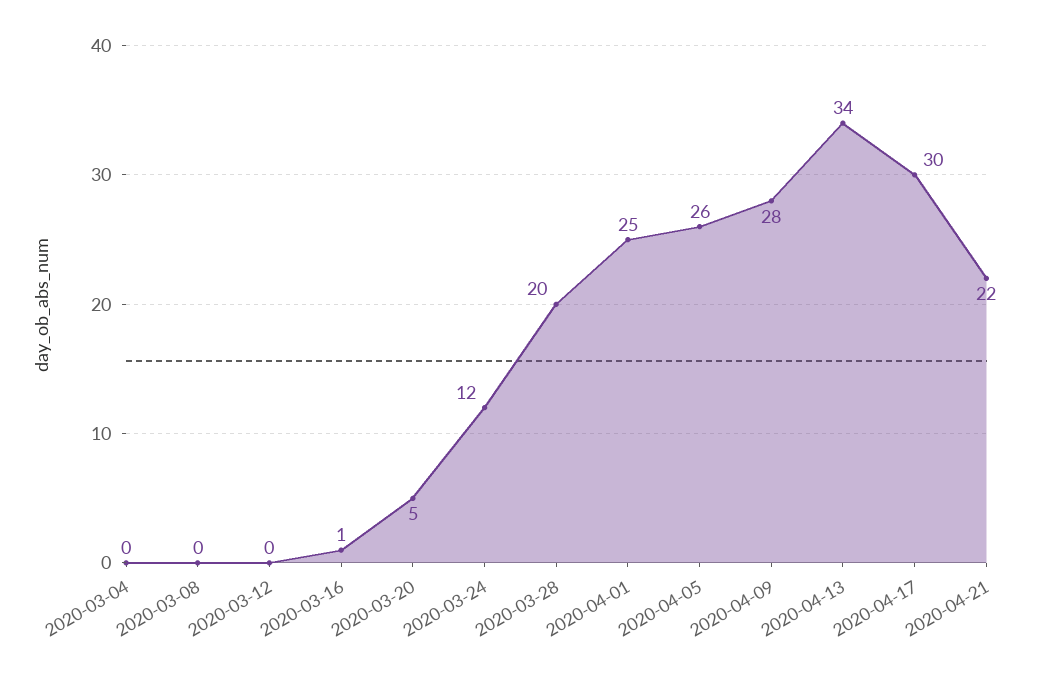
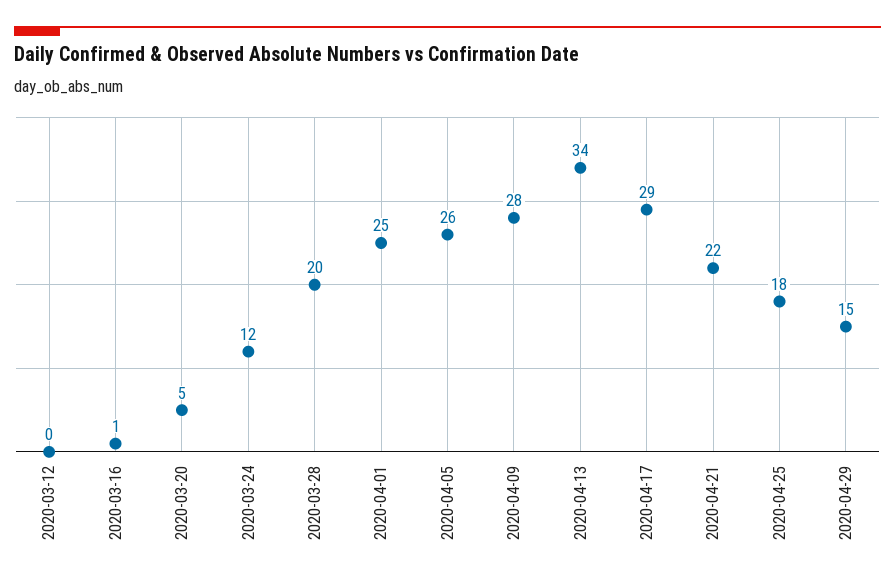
2020-03-04: 0 -> none
2020-03-08: 0 -> none
2020-04-17: 30 -> 29
2020-04-25: none -> 18
2020-04-29: none -> 15

